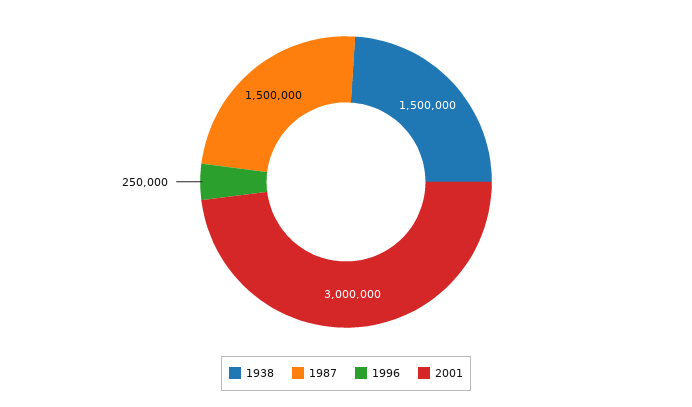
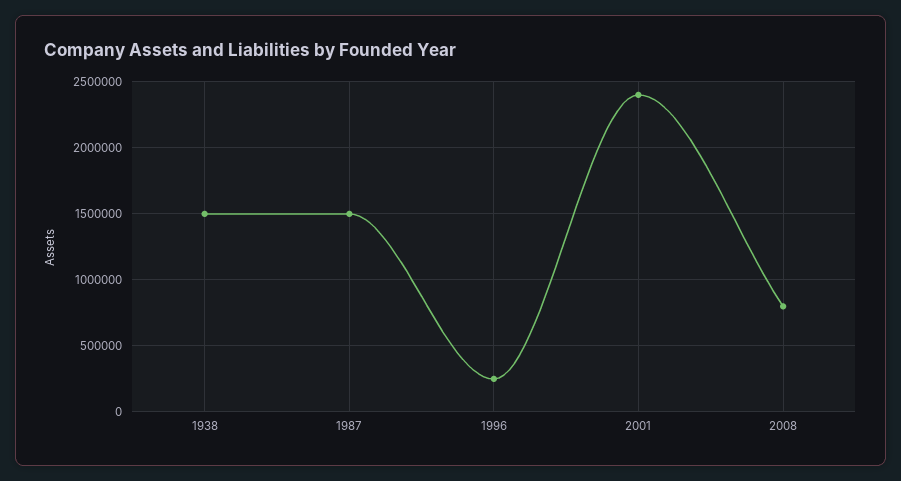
2001: 3000000 -> 2400000
2008: none -> 800000

